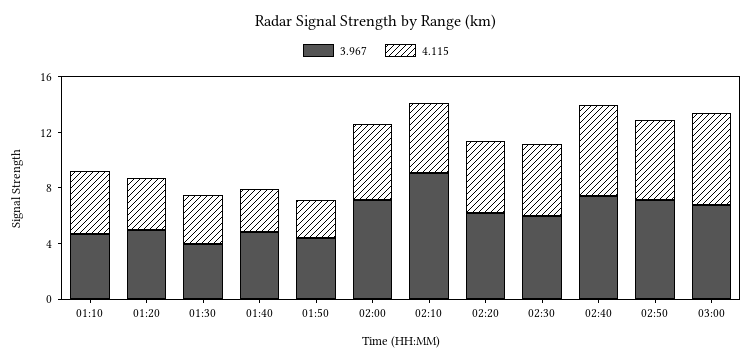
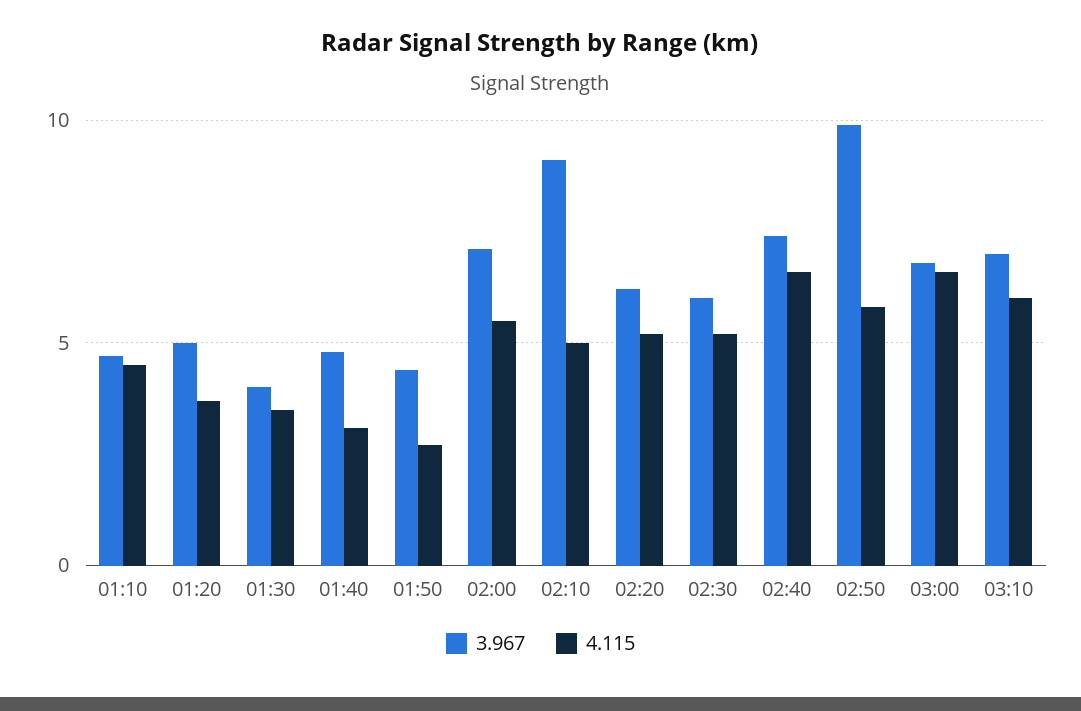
3.967, 02:50: 7 -> 10
3.967, 03:10: none -> 7
4.115, 03:10: none -> 6

